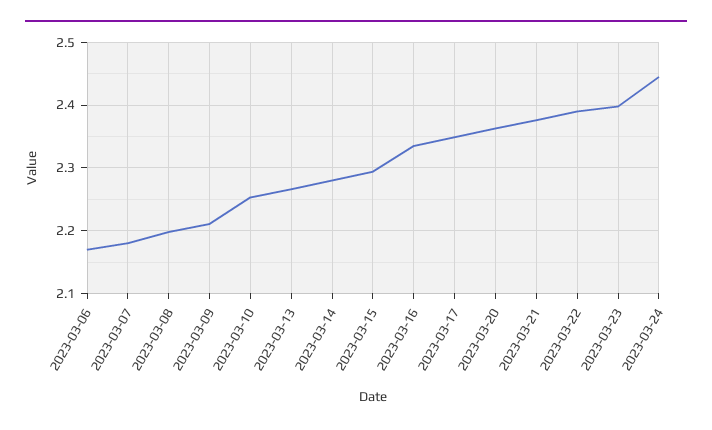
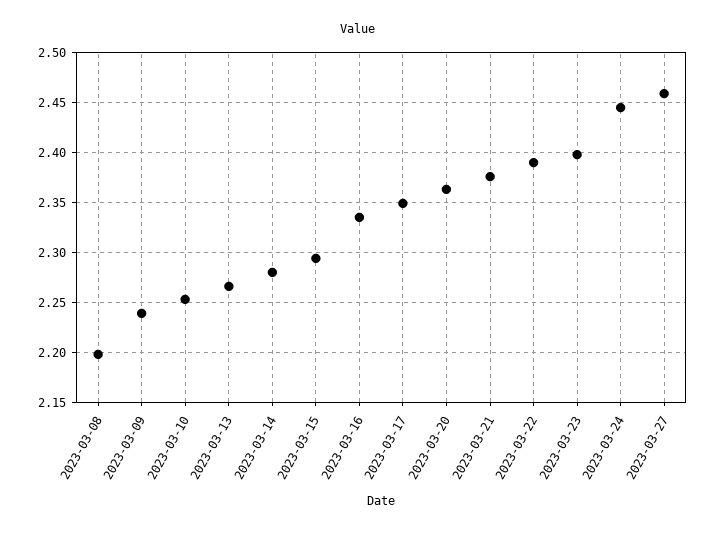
2023-03-06: 2.17 -> none
2023-03-07: 2.18 -> none
2023-03-09: 2.21 -> 2.24
2023-03-27: none -> 2.46

